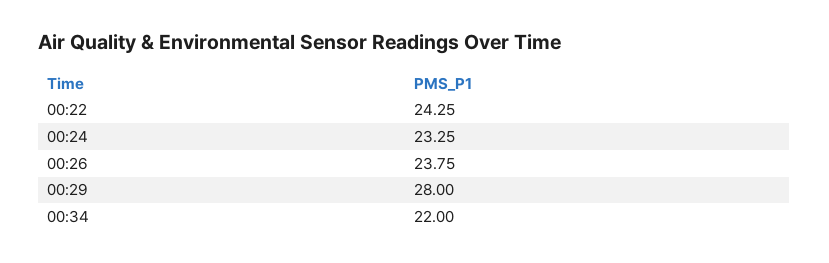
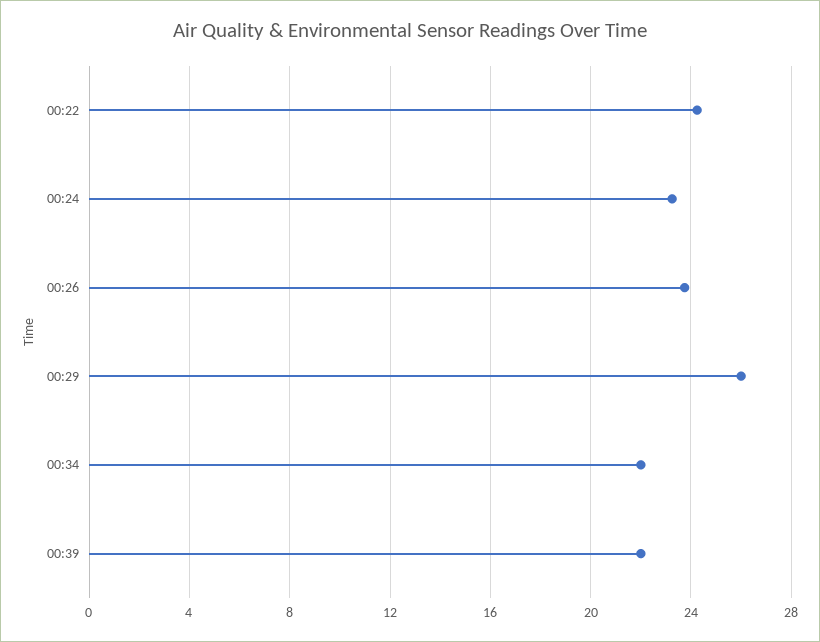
00:29: 28 -> 26
00:39: none -> 22

